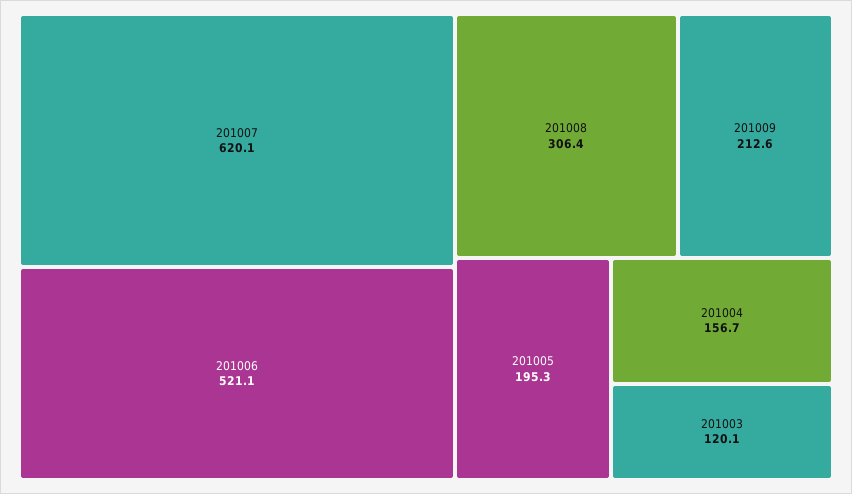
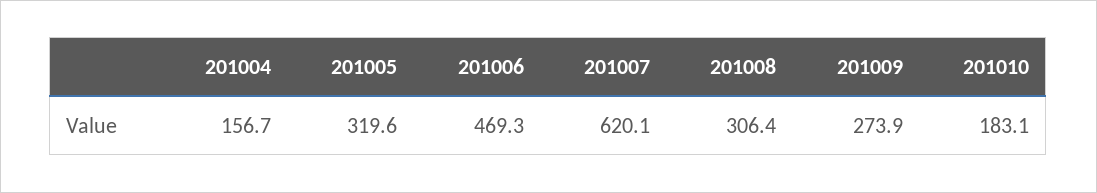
201006: 521.1 -> 469.3
201009: 212.6 -> 273.9
201005: 195.3 -> 319.6
201003: 120.1 -> none
201010: none -> 183.1

